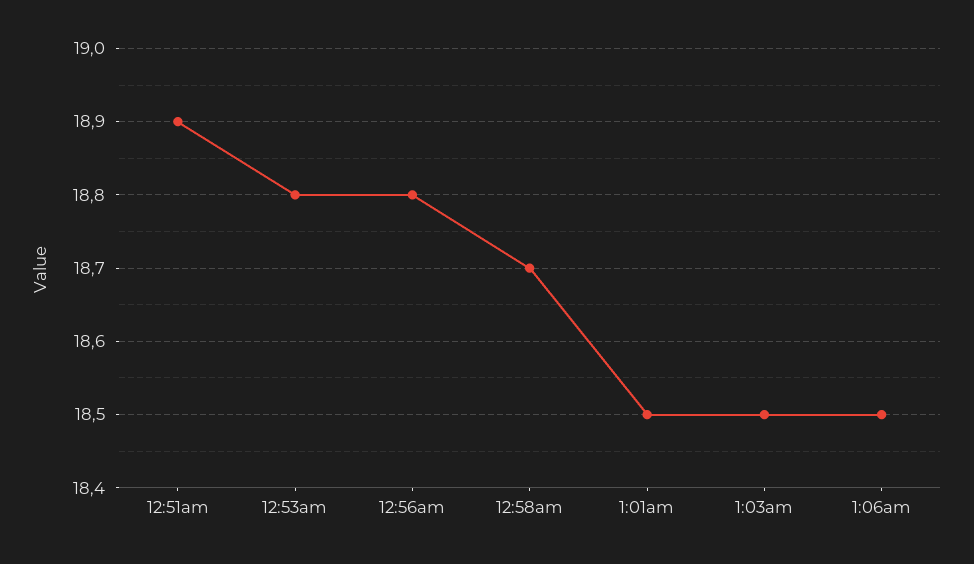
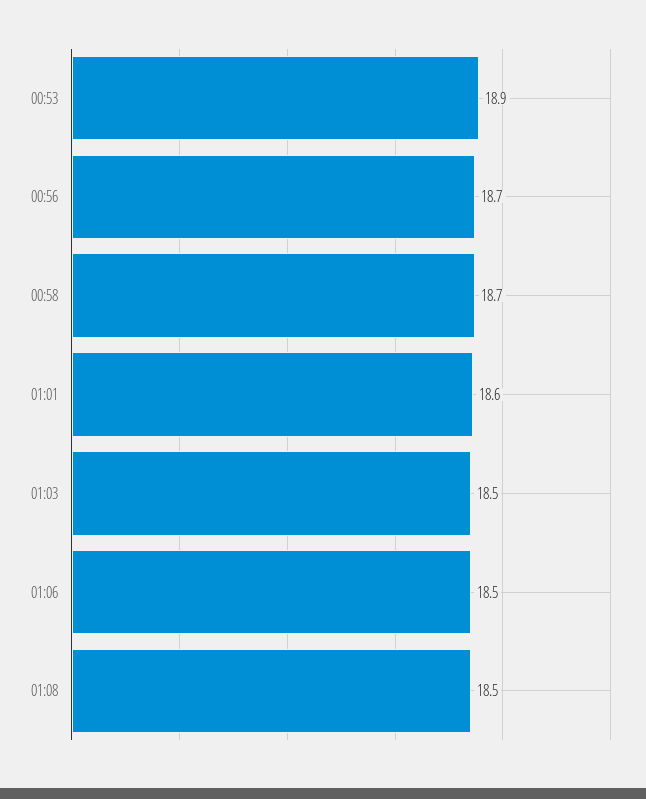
12:51am: 18.9 -> none
12:53am: 18.8 -> 18.9
12:56am: 18.8 -> 18.7
1:01am: 18.5 -> 18.6
01:08: none -> 18.5

